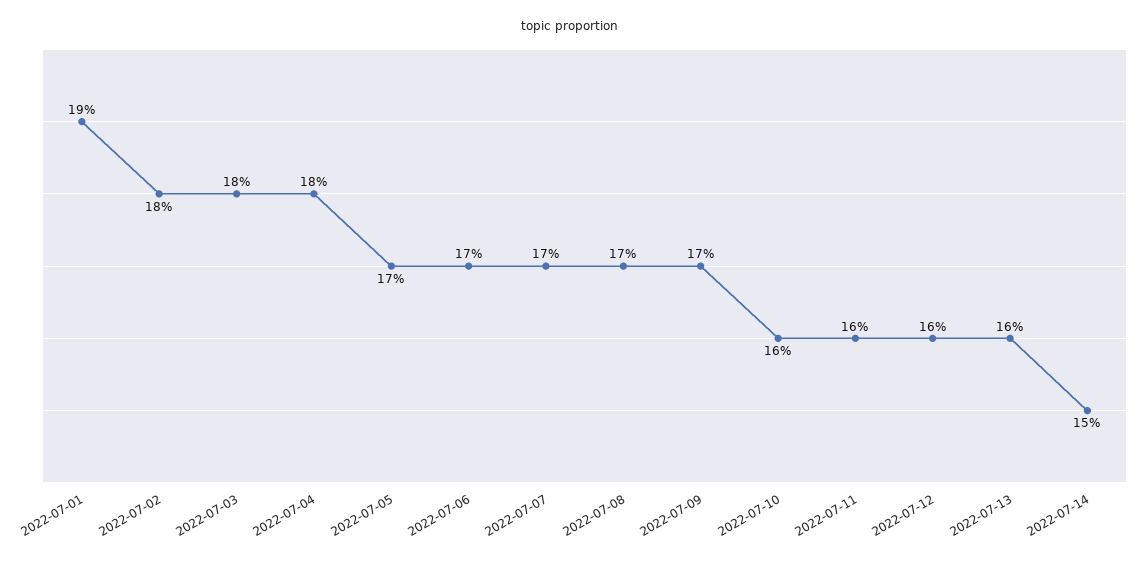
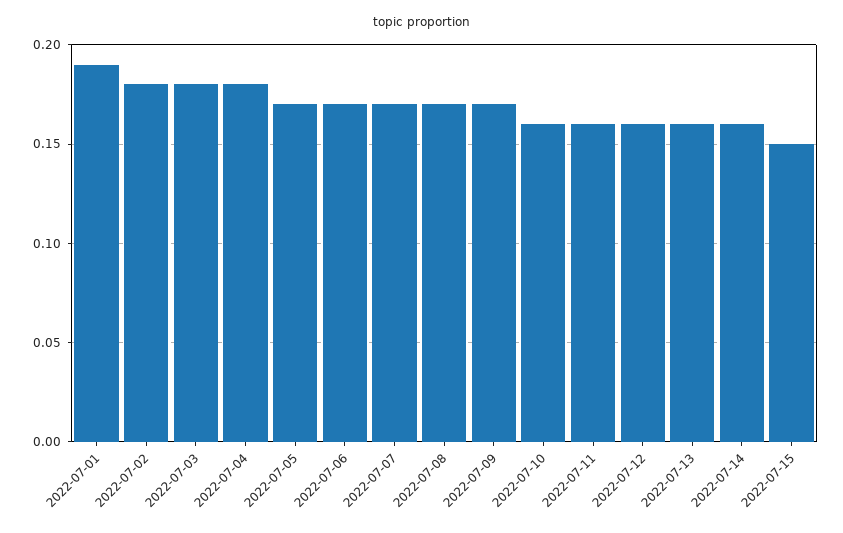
2022-07-14: 0.15 -> 0.16
2022-07-15: none -> 0.15

